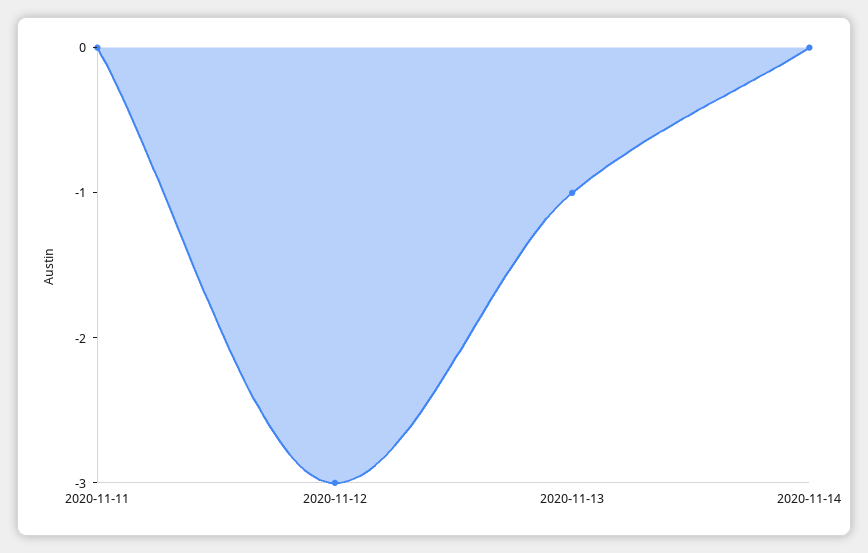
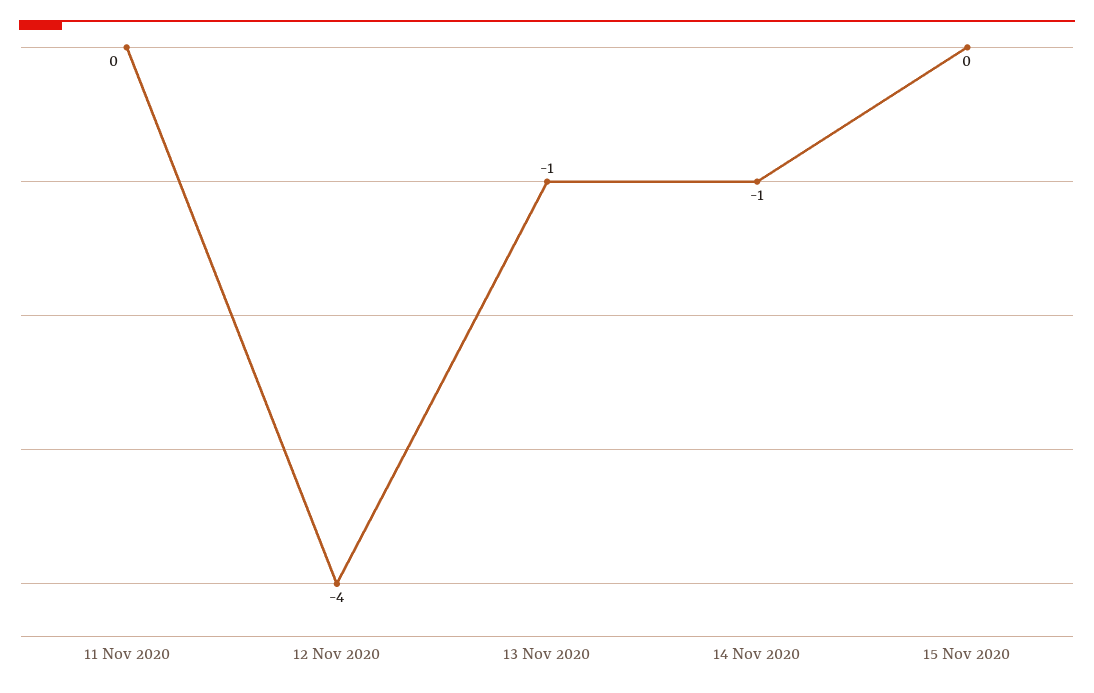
2020-11-12: -3 -> -4
2020-11-14: 0 -> -1
15 Nov 2020: none -> 0

